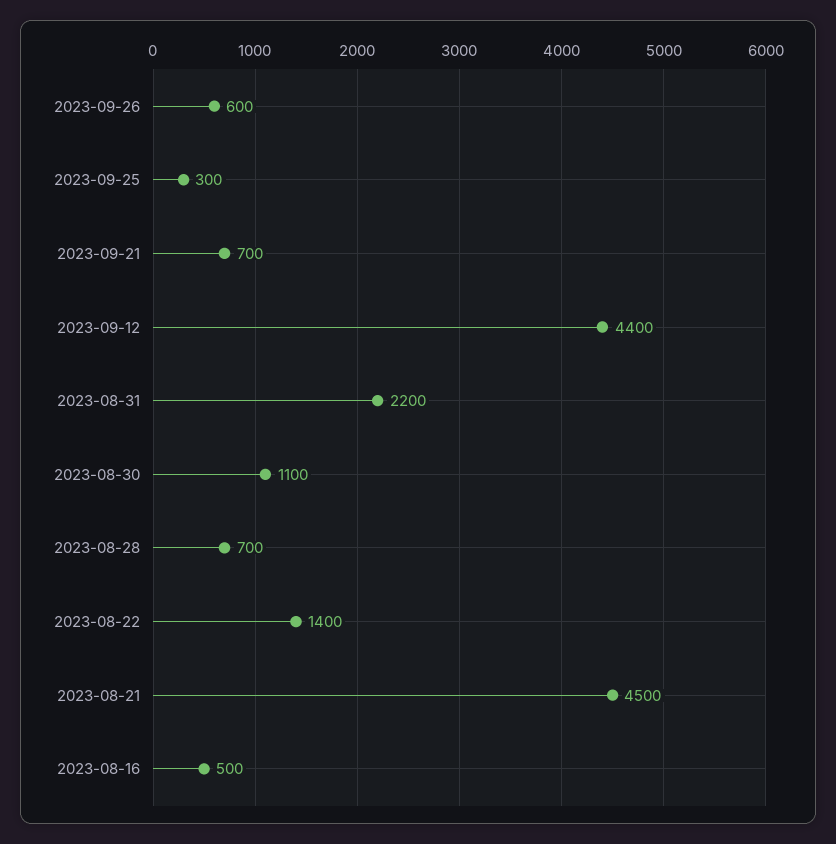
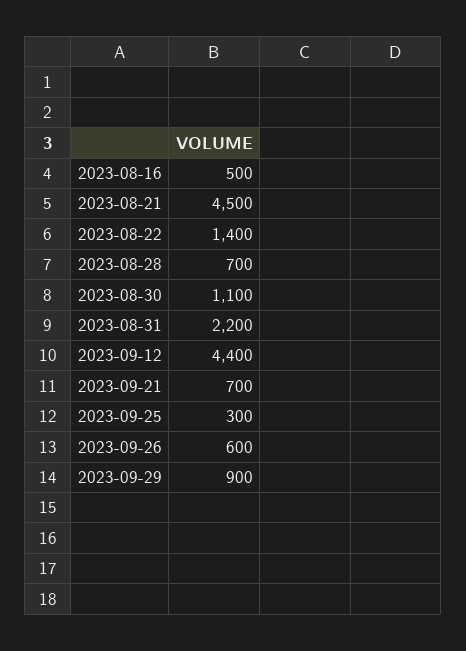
2023-09-29: none -> 900

